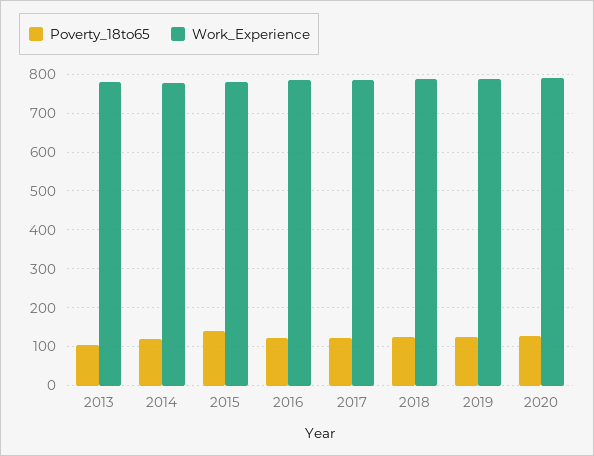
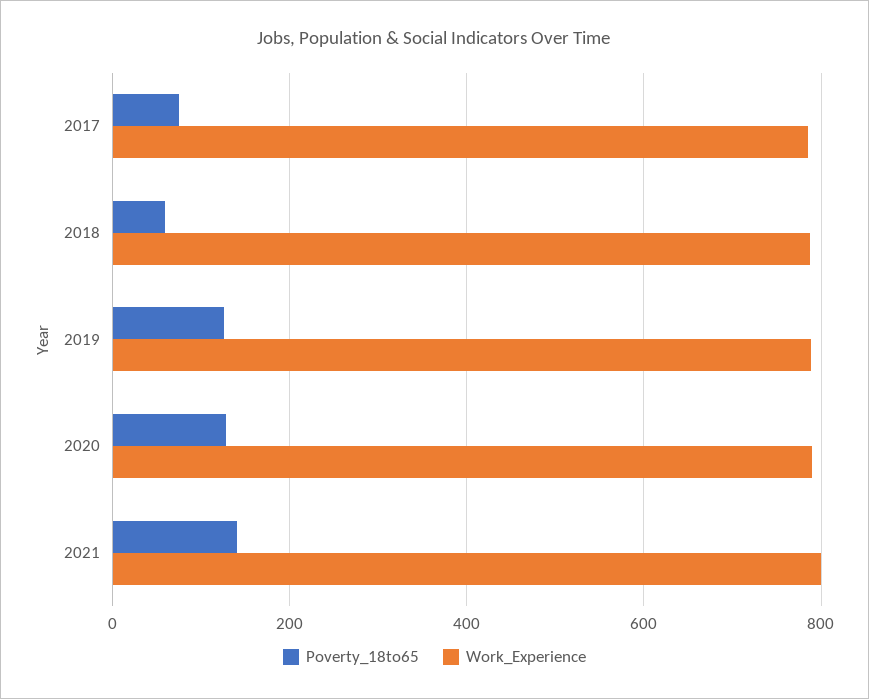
Poverty_18to65, 2013: 100 -> none
Work_Experience, 2013: 780 -> none
Poverty_18to65, 2014: 120 -> none
Work_Experience, 2014: 780 -> none
Poverty_18to65, 2015: 140 -> none
Work_Experience, 2015: 780 -> none
Poverty_18to65, 2016: 120 -> none
Work_Experience, 2016: 780 -> none
Poverty_18to65, 2017: 120 -> 80
Poverty_18to65, 2018: 120 -> 60
Poverty_18to65, 2021: none -> 140
Work_Experience, 2021: none -> 800

